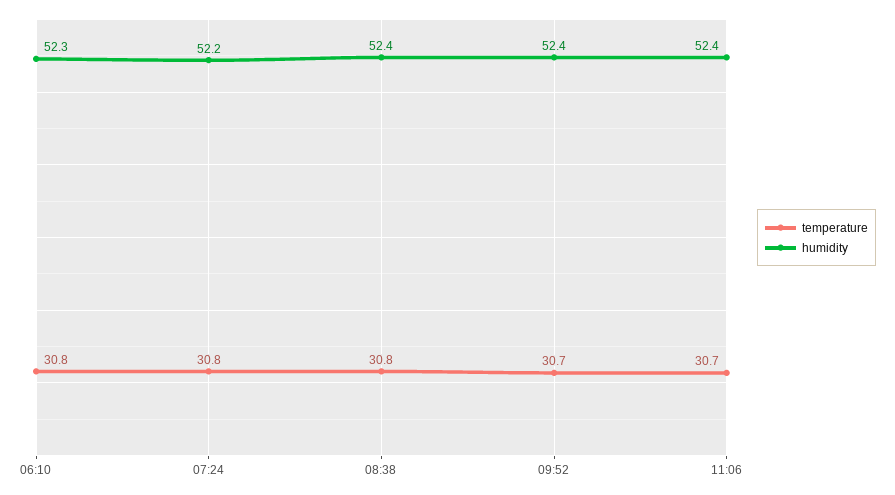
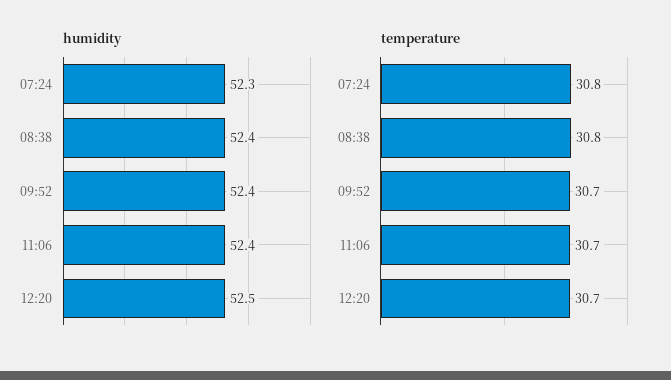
temperature, 06:10: 30.8 -> none
humidity, 06:10: 52.3 -> none
humidity, 07:24: 52.2 -> 52.3
humidity, 12:20: none -> 52.5
temperature, 12:20: none -> 30.7

